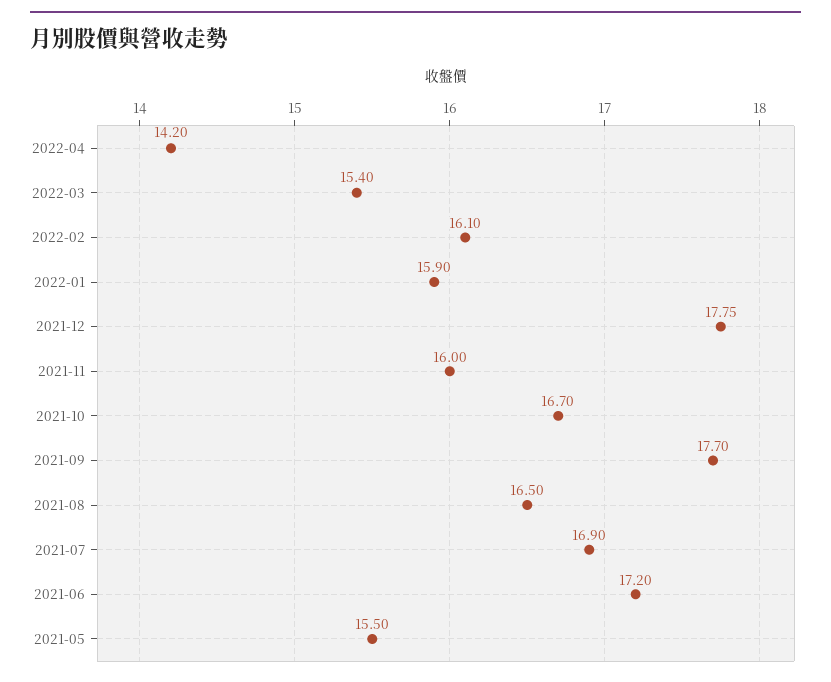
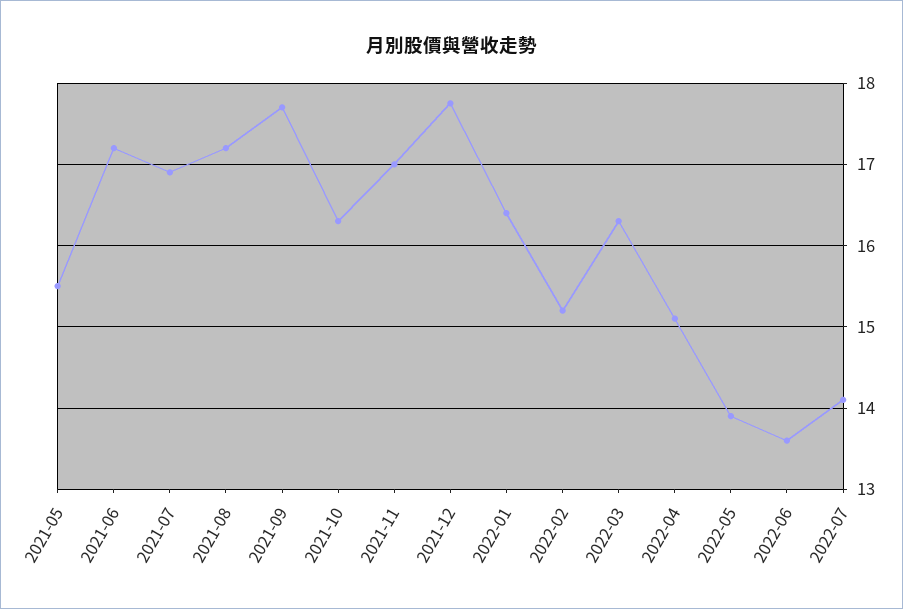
2022-04: 14.2 -> 15.1
2022-03: 15.4 -> 16.3
2022-02: 16.1 -> 15.2
2022-01: 15.9 -> 16.4
2021-11: 16 -> 17
2021-10: 16.7 -> 16.3
2021-08: 16.5 -> 17.2
2022-05: none -> 13.9
2022-06: none -> 13.6
2022-07: none -> 14.1

